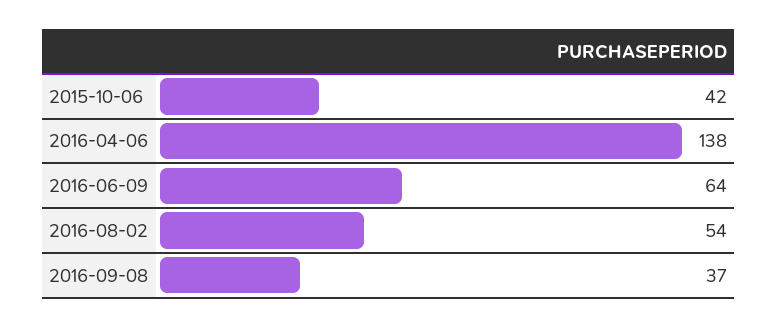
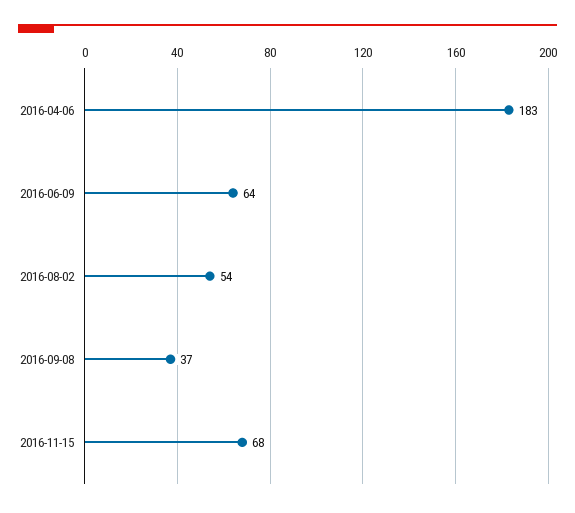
2015-10-06: 42 -> none
2016-04-06: 138 -> 183
2016-11-15: none -> 68

